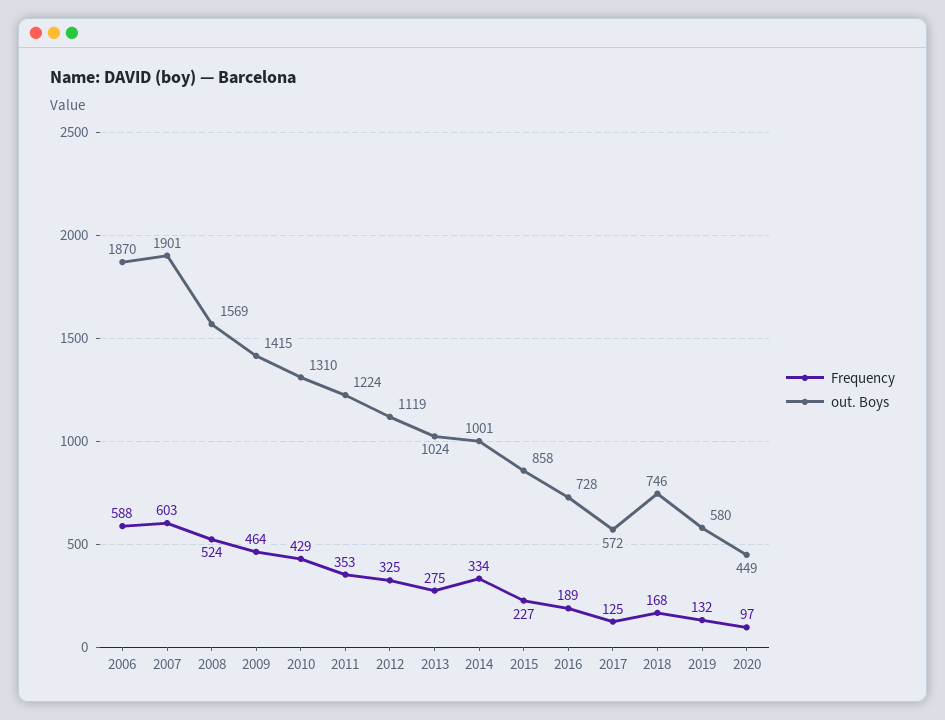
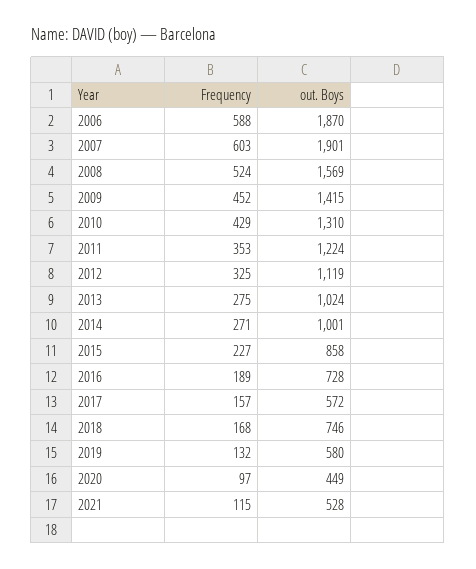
Frequency, 2009: 464 -> 452
Frequency, 2014: 334 -> 271
Frequency, 2017: 125 -> 157
Frequency, 2021: none -> 115
out. Boys, 2021: none -> 528

